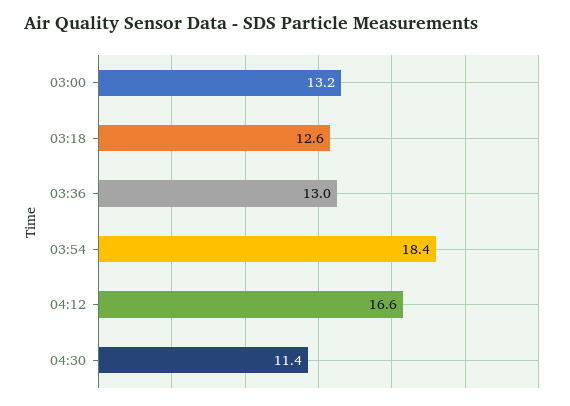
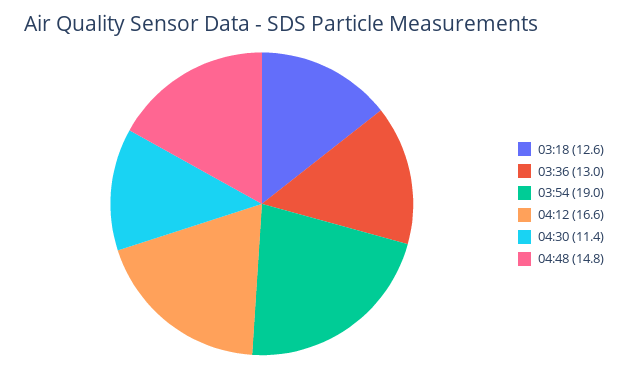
03:00: 13.2 -> none
03:54: 18.4 -> 19
04:48: none -> 14.8

